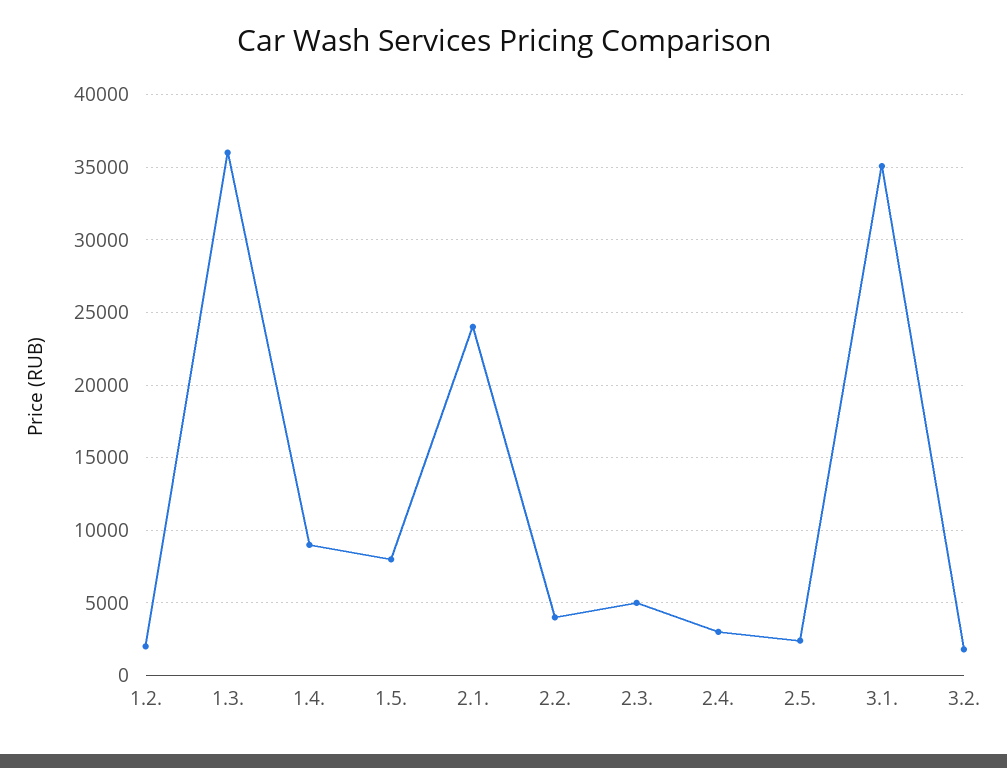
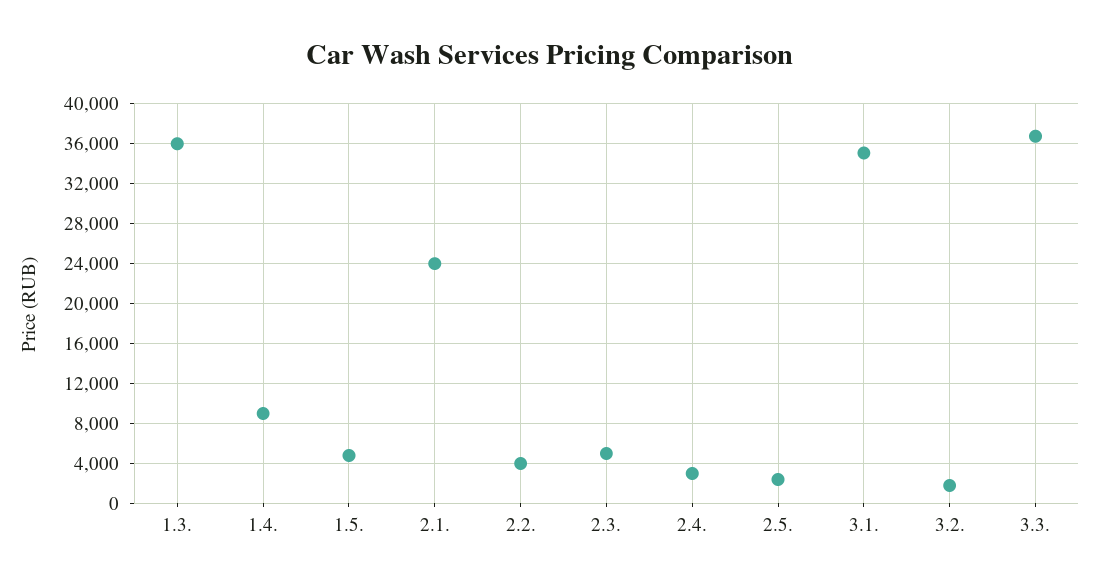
1.2.: 2000 -> none
1.5.: 8000 -> 5000
3.3.: none -> 37000

